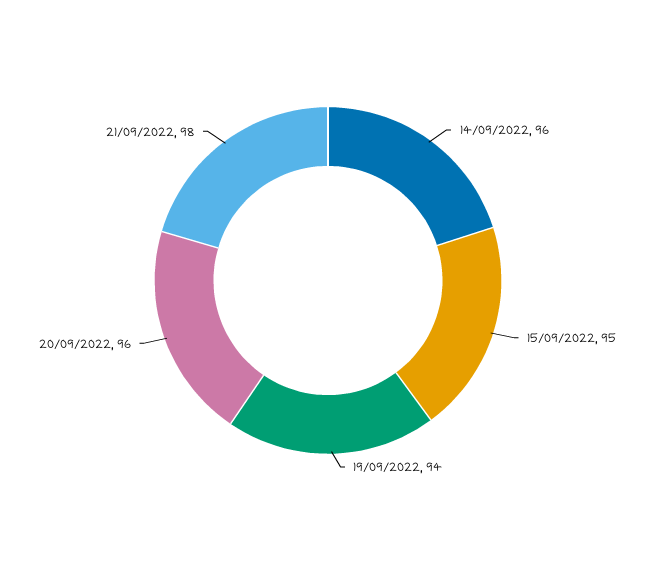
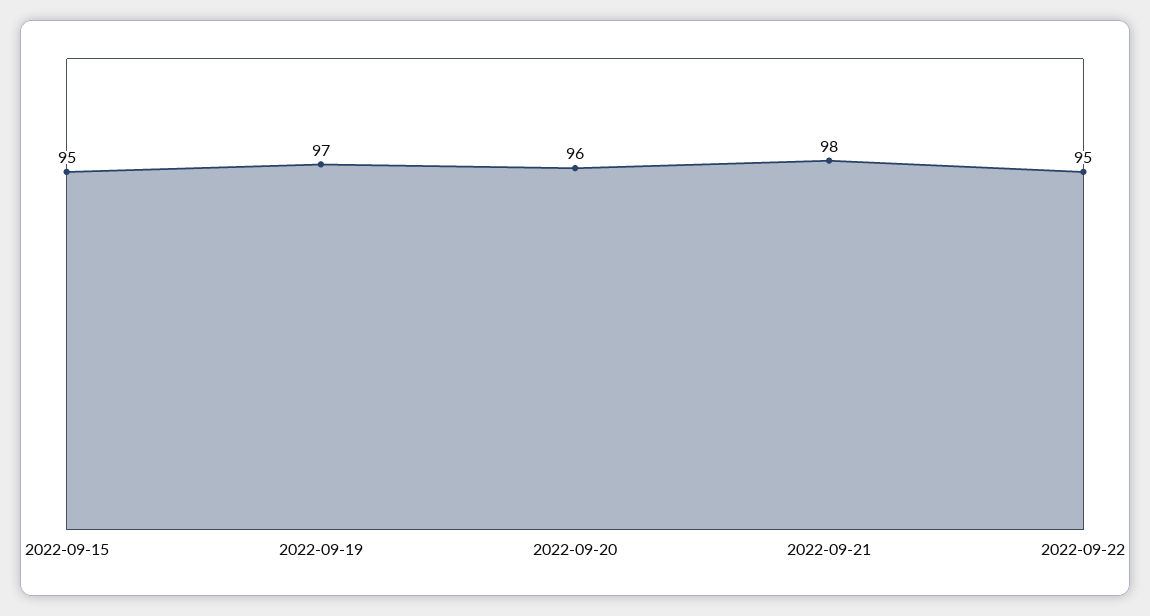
14/09/2022: 96 -> none
19/09/2022: 94 -> 97
2022-09-22: none -> 95

